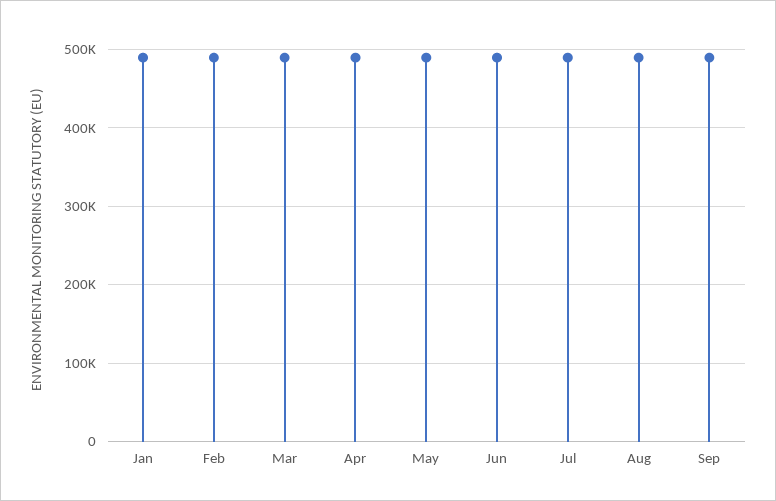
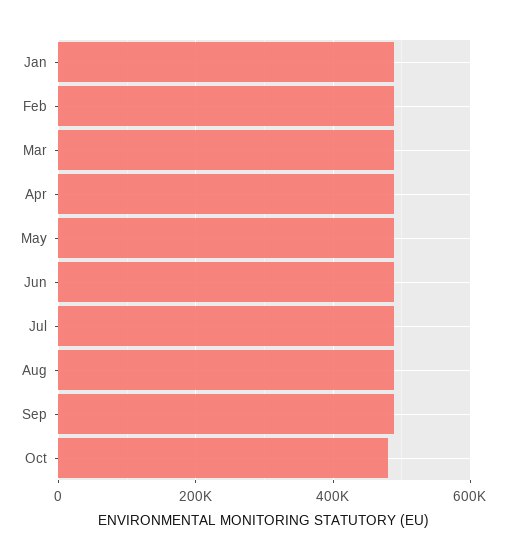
Oct: none -> 480000

